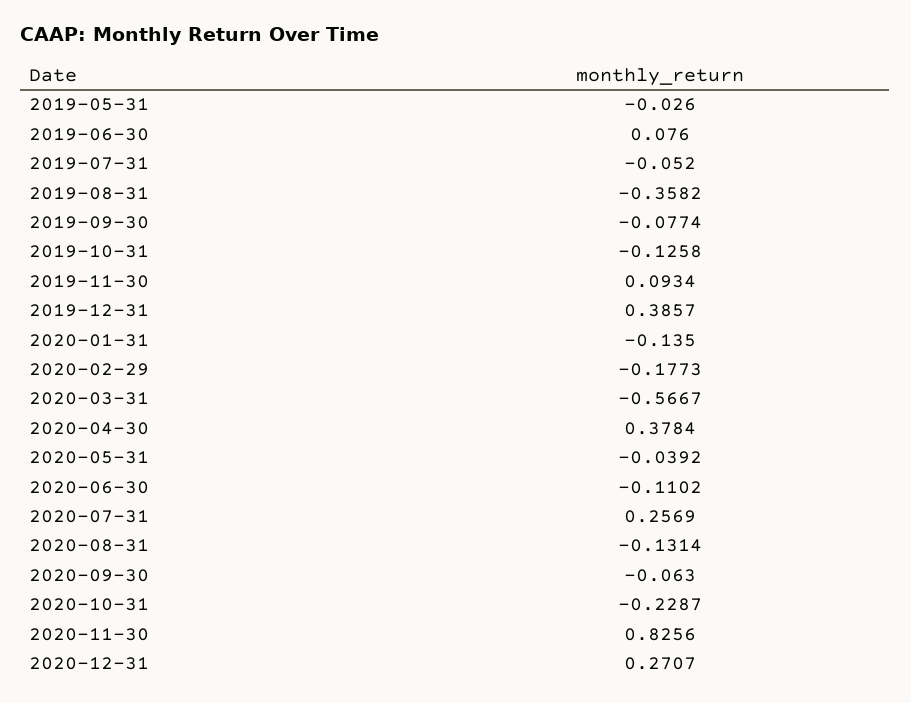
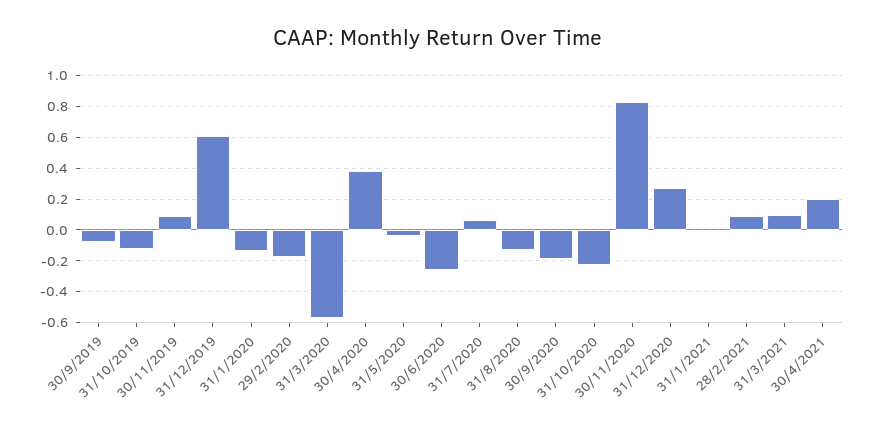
2019-05-31: -0.026 -> none
2019-06-30: 0.076 -> none
2019-07-31: -0.052 -> none
2019-08-31: -0.3582 -> none
2019-12-31: 0.3857 -> 0.6
2020-06-30: -0.1102 -> -0.25
2020-07-31: 0.2569 -> 0.05
2020-09-30: -0.063 -> -0.2
31/1/2021: none -> 0
28/2/2021: none -> 0.1
31/3/2021: none -> 0.1
30/4/2021: none -> 0.2

